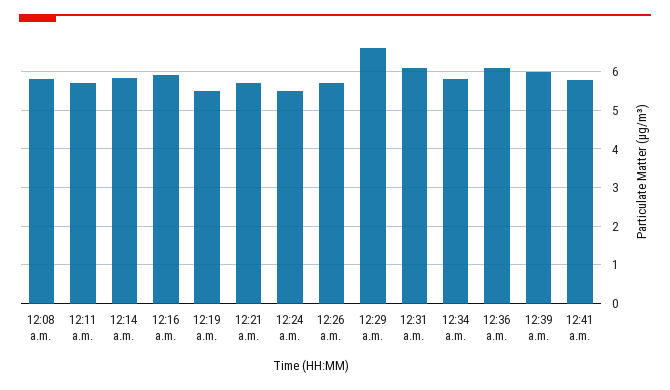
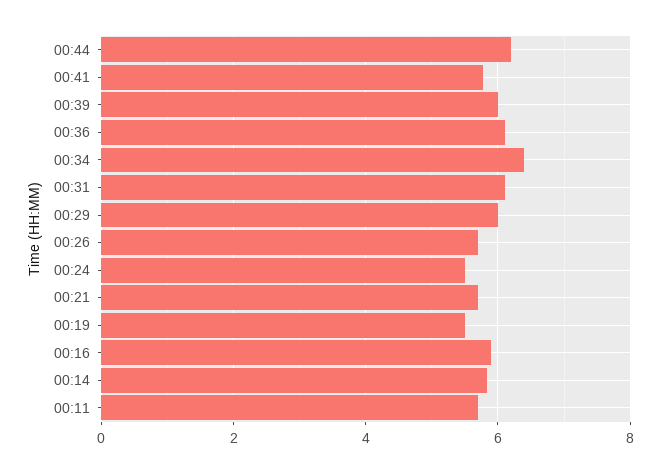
12:08 a.m.: 5.8 -> none
12:29 a.m.: 6.6 -> 6
12:34 a.m.: 5.8 -> 6.4
00:44: none -> 6.2

